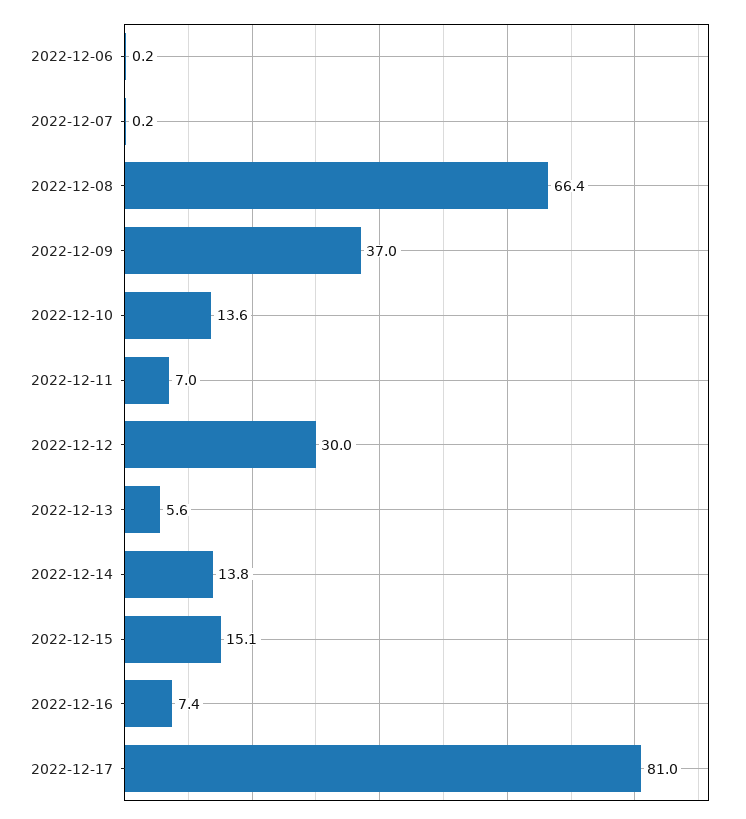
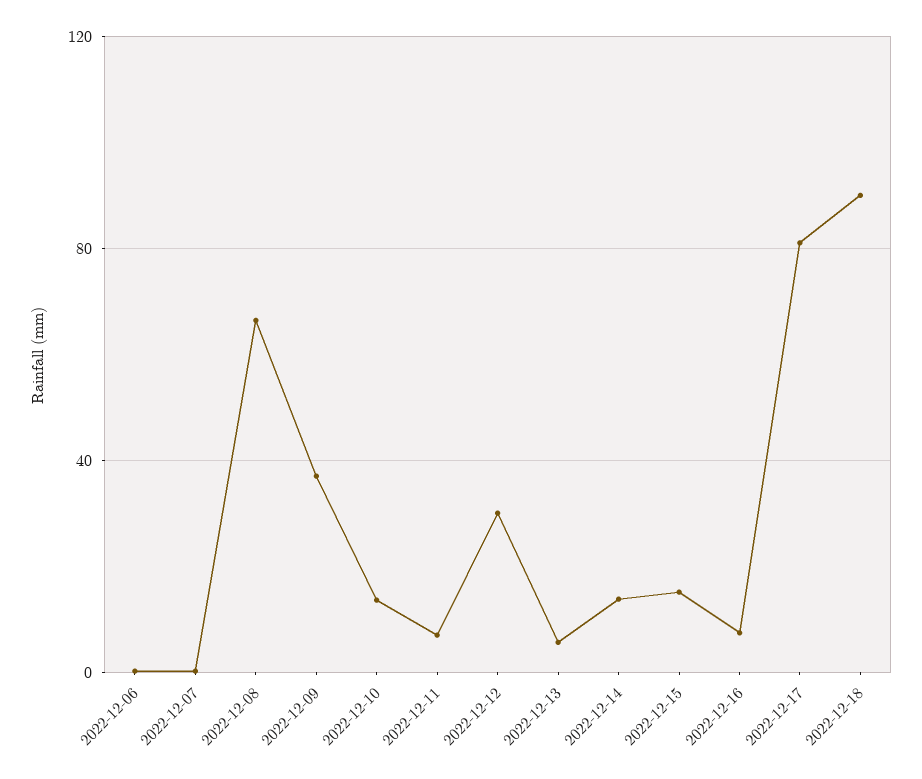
2022-12-18: none -> 90

